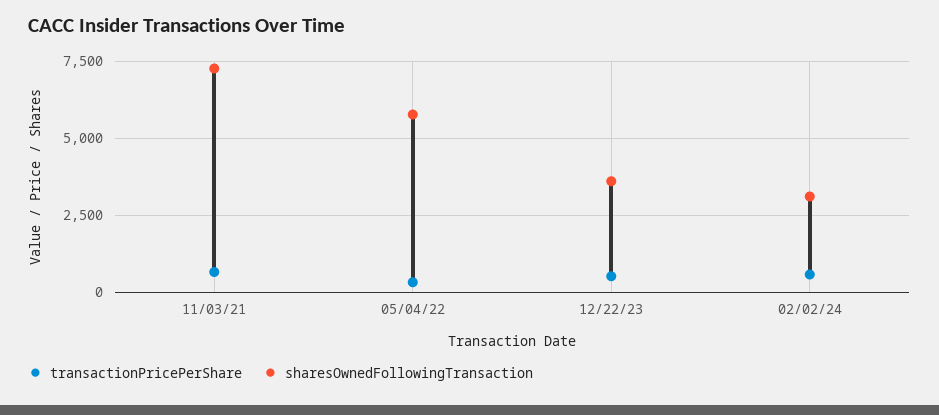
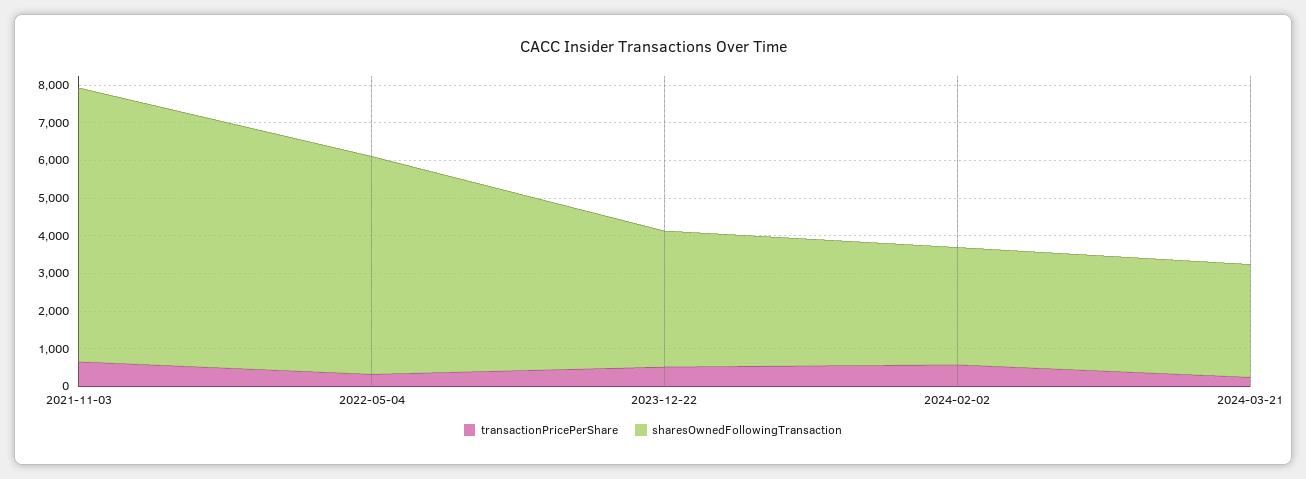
transactionPricePerShare, 2024-03-21: none -> 250
sharesOwnedFollowingTransaction, 2024-03-21: none -> 3000

